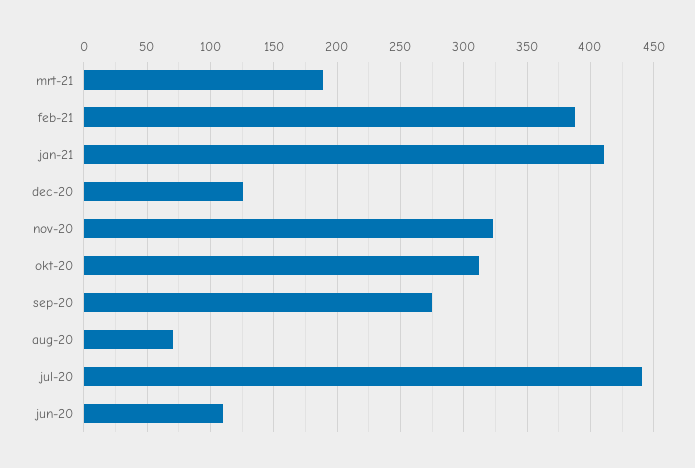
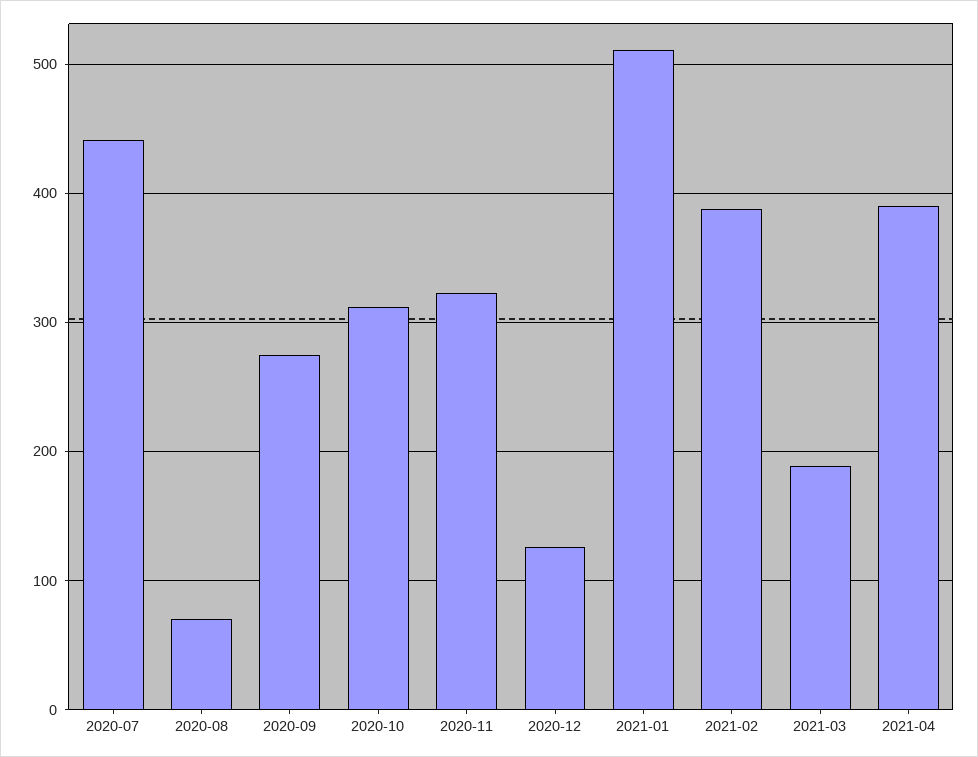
jan-21: 410 -> 510
jun-20: 110 -> none
2021-04: none -> 390

